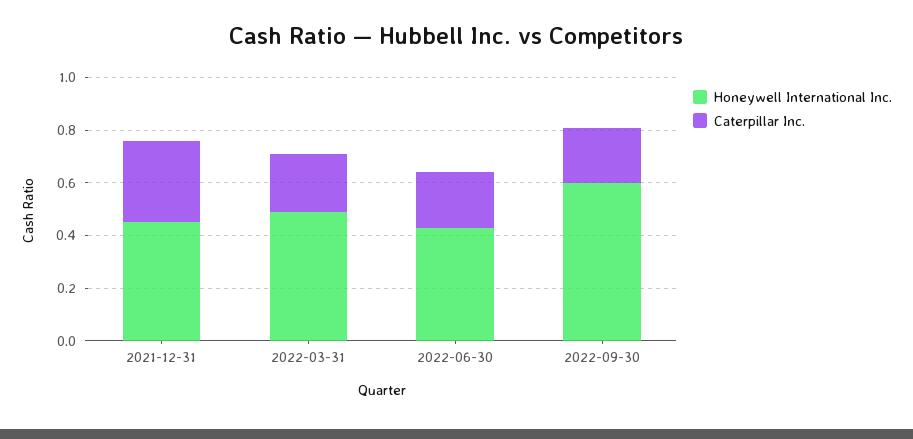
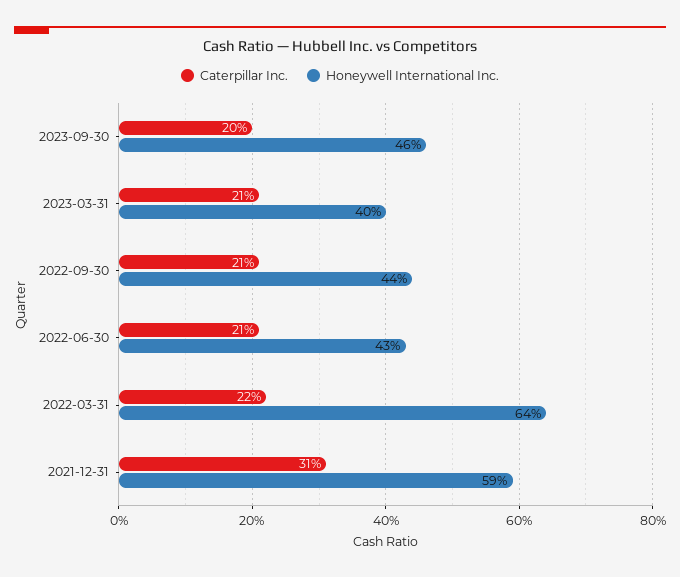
Honeywell International Inc., 2021-12-31: 0.45 -> 0.59
Honeywell International Inc., 2022-03-31: 0.5 -> 0.64
Honeywell International Inc., 2022-09-30: 0.6 -> 0.44
Caterpillar Inc., 2023-09-30: none -> 0.2
Honeywell International Inc., 2023-09-30: none -> 0.46
Caterpillar Inc., 2023-03-31: none -> 0.21
Honeywell International Inc., 2023-03-31: none -> 0.4

